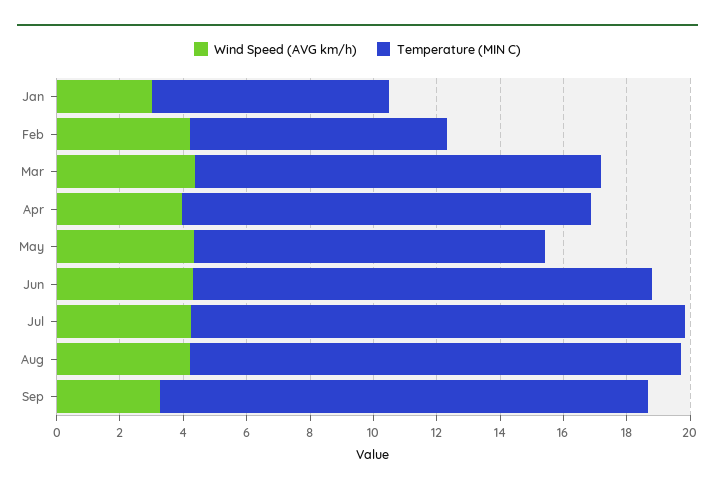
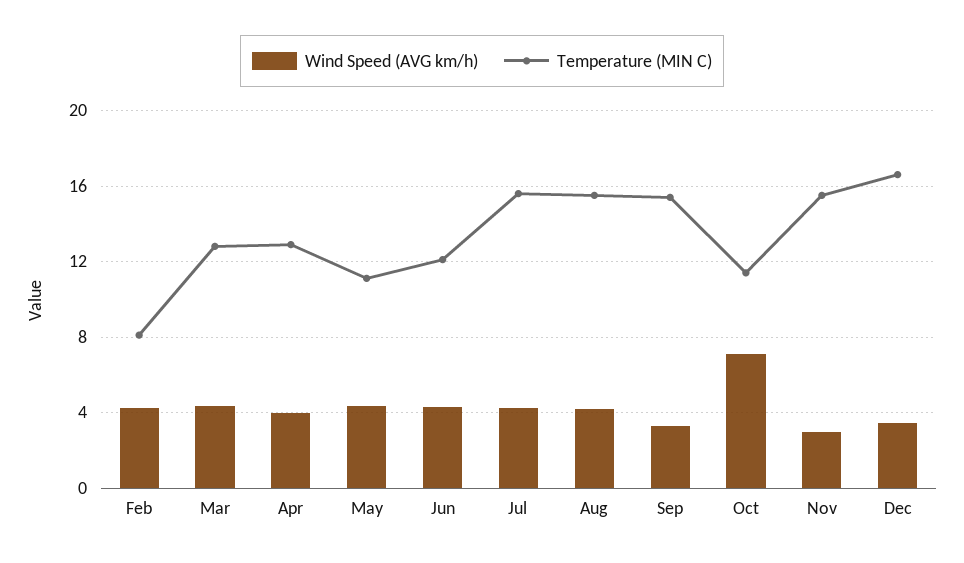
Wind Speed (AVG km/h), Jan: 3 -> none
Temperature (MIN C), Jan: 7.5 -> none
Temperature (MIN C), Jun: 14.5 -> 12
Wind Speed (AVG km/h), Oct: none -> 7
Temperature (MIN C), Oct: none -> 11.5
Wind Speed (AVG km/h), Nov: none -> 3
Temperature (MIN C), Nov: none -> 15.5
Wind Speed (AVG km/h), Dec: none -> 3.5
Temperature (MIN C), Dec: none -> 16.5

